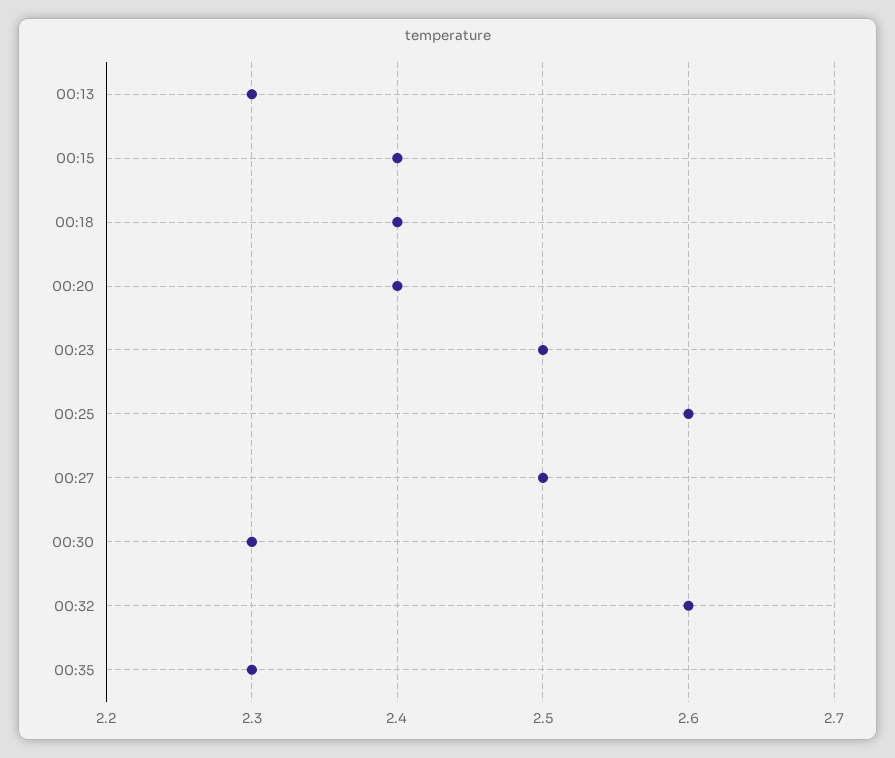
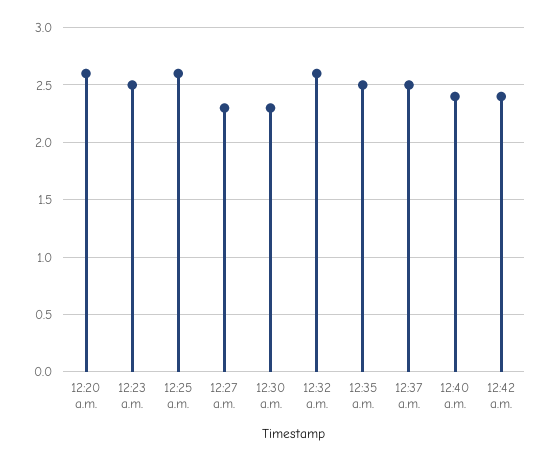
00:13: 2.3 -> none
00:15: 2.4 -> none
00:18: 2.4 -> none
00:20: 2.4 -> 2.6
00:27: 2.5 -> 2.3
00:35: 2.3 -> 2.5
12:37 a.m.: none -> 2.5
12:40 a.m.: none -> 2.4
12:42 a.m.: none -> 2.4

